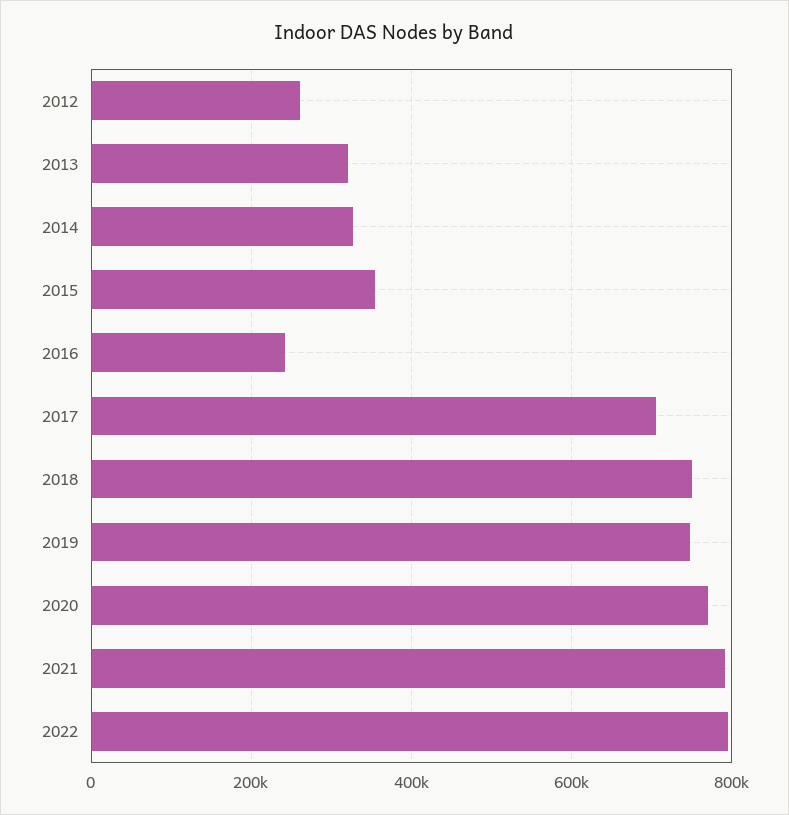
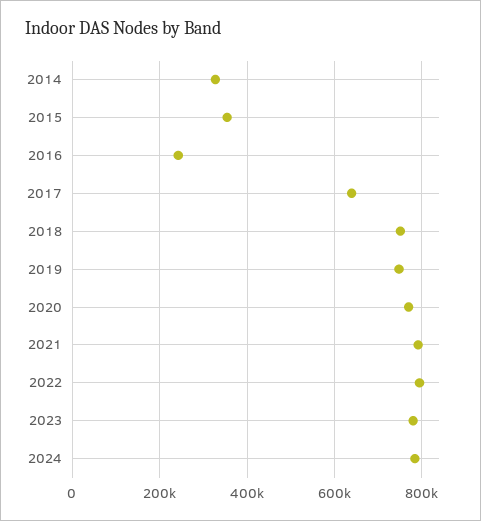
2012: 260000 -> none
2013: 320000 -> none
2017: 700000 -> 640000
2023: none -> 780000
2024: none -> 780000

